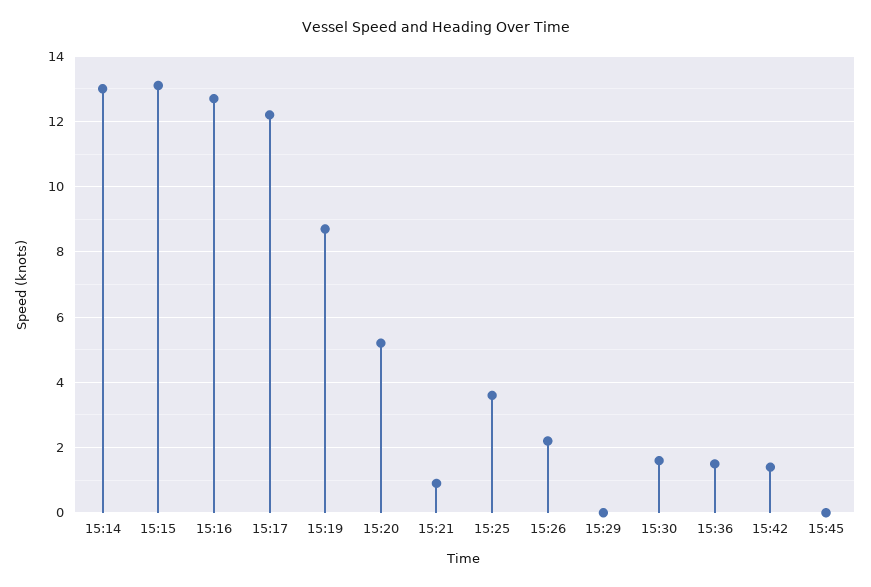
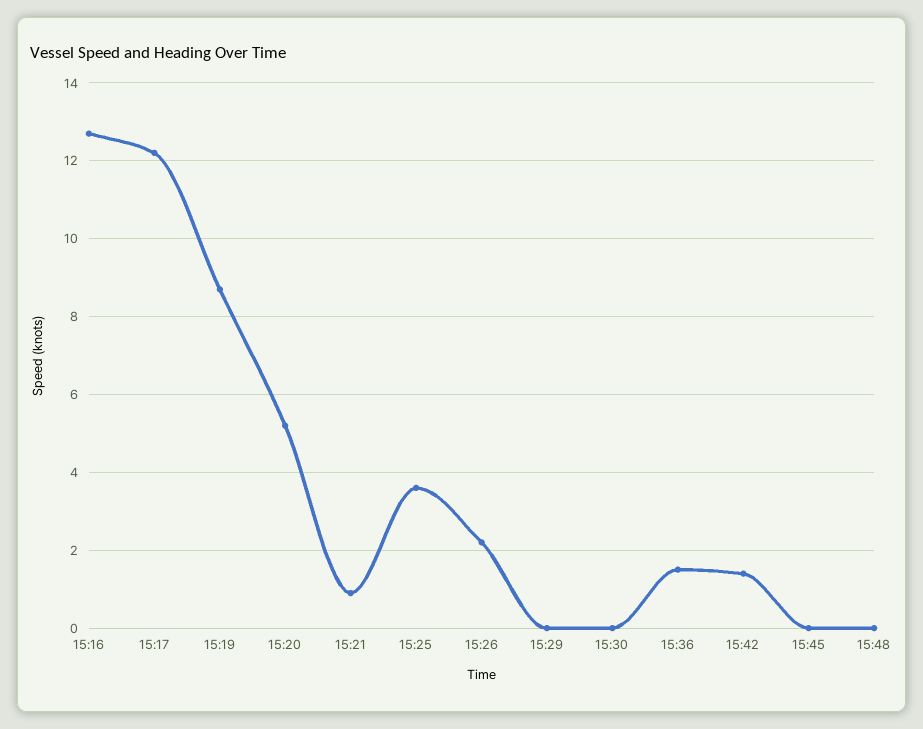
15:14: 13 -> none
15:15: 13 -> none
15:30: 1.5 -> 0
15:48: none -> 0

